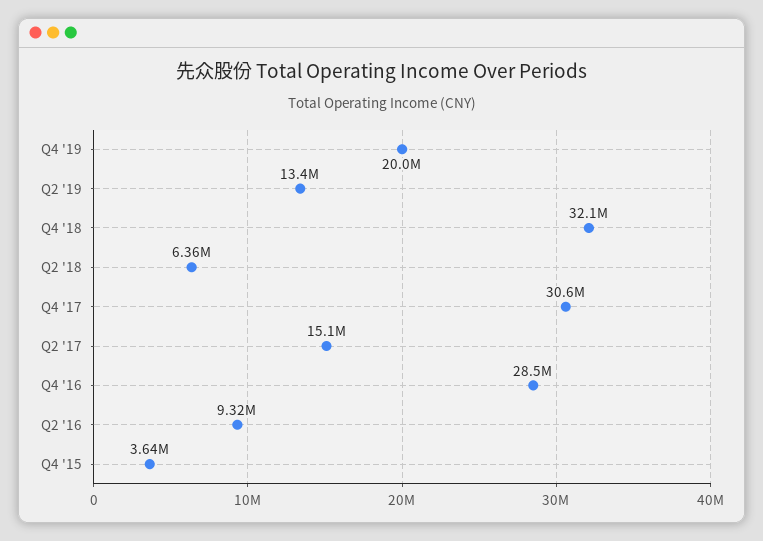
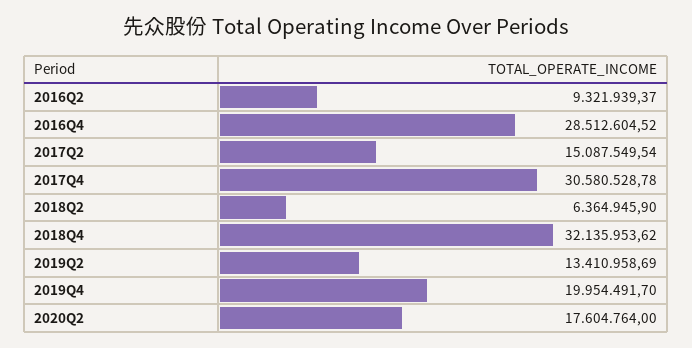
Q4 '15: 3640000 -> none
2020Q2: none -> 17604764

